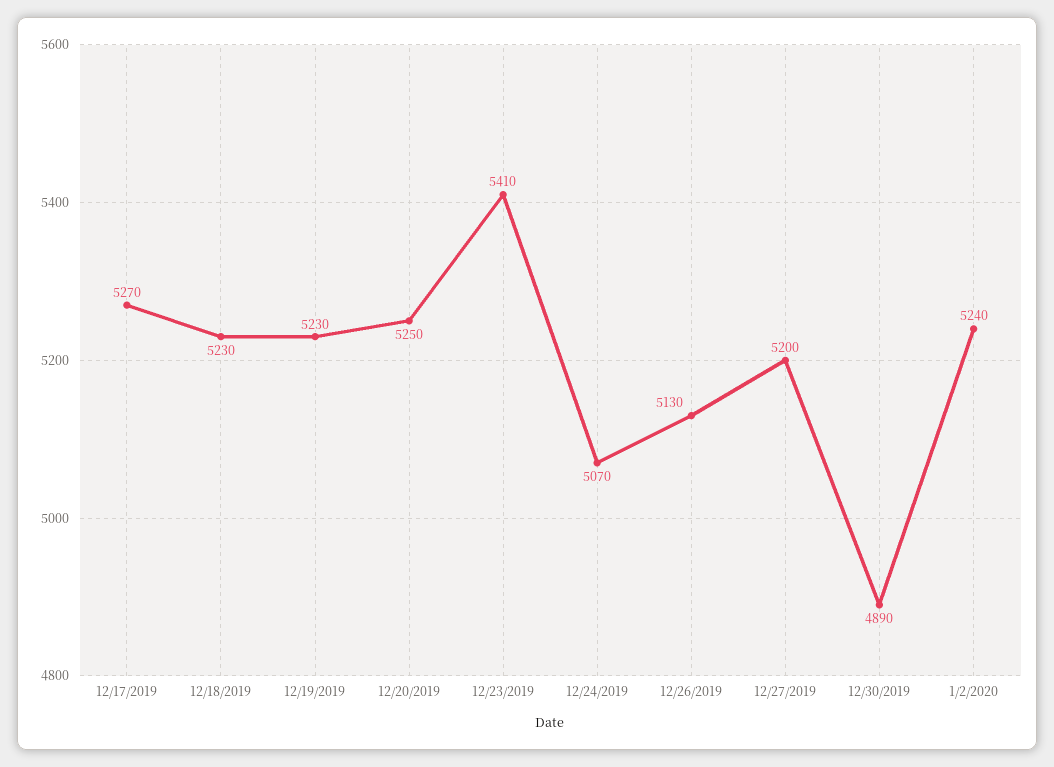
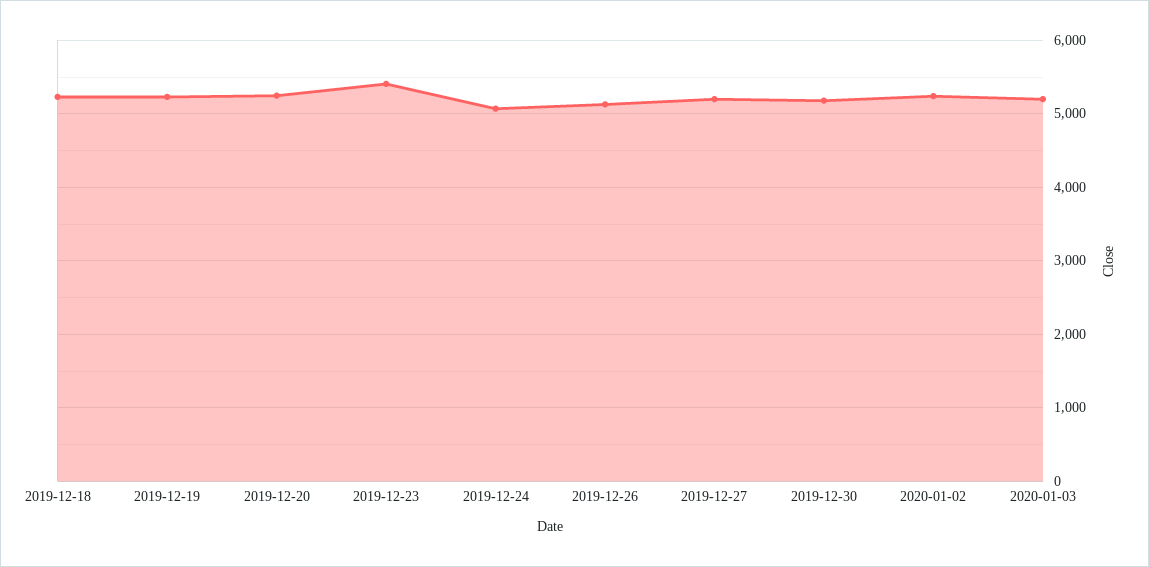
12/17/2019: 5270 -> none
12/30/2019: 4890 -> 5200
2020-01-03: none -> 5200

